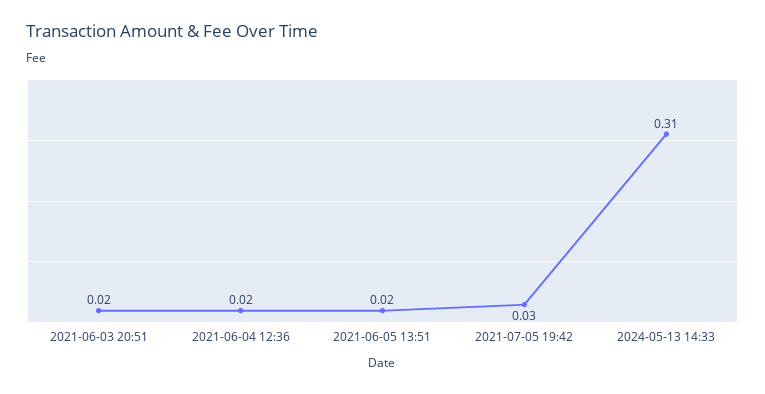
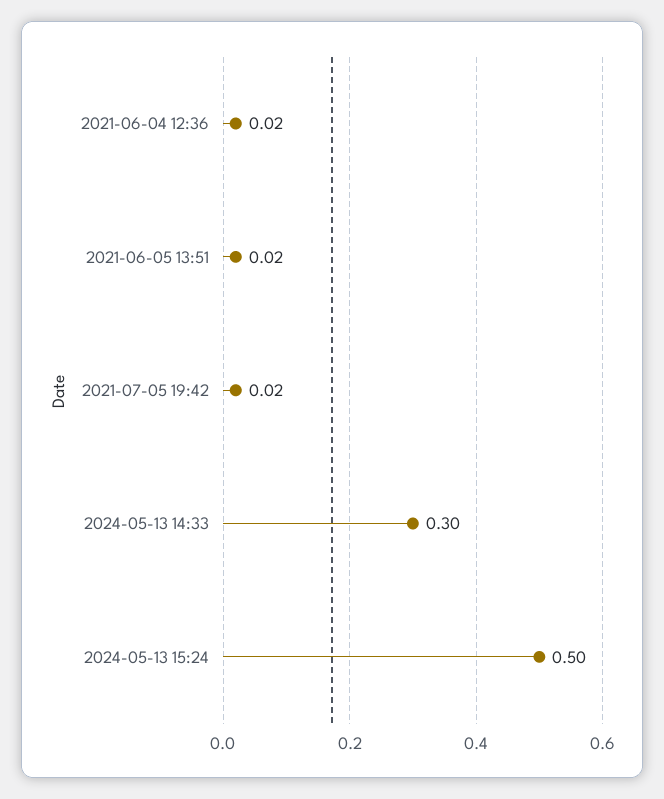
2021-06-03 20:51: 0.02 -> none
2021-07-05 19:42: 0.03 -> 0.02
2024-05-13 14:33: 0.31 -> 0.3
2024-05-13 15:24: none -> 0.5

